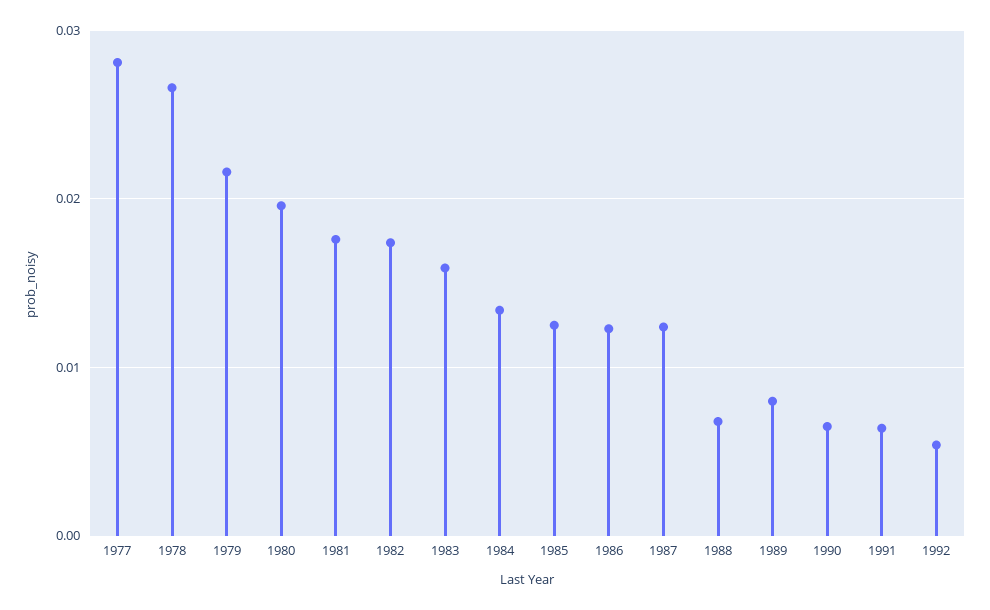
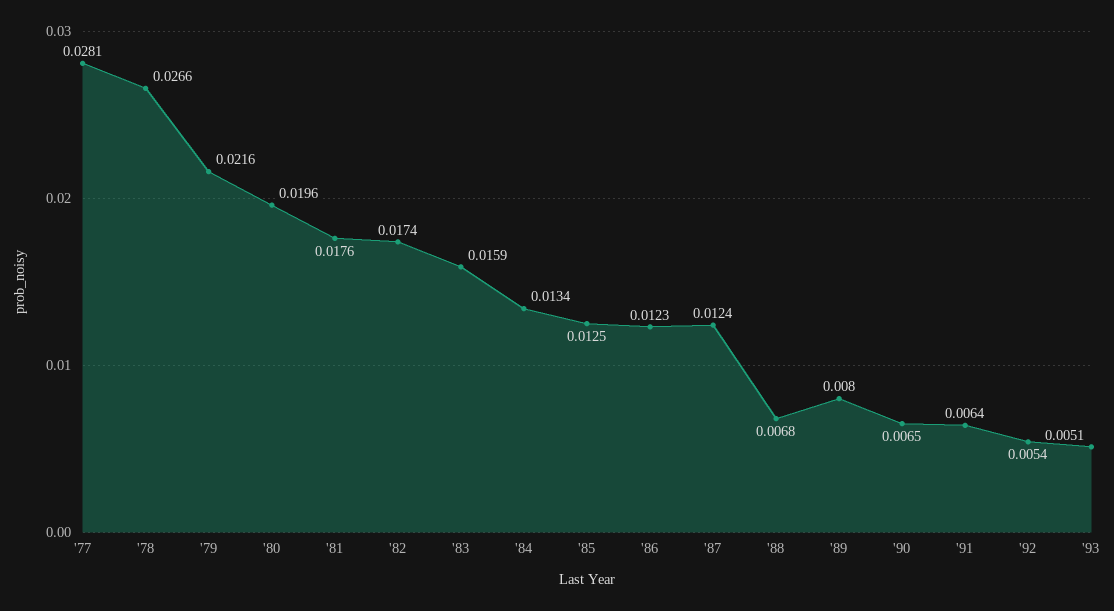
'93: none -> 0.0051

